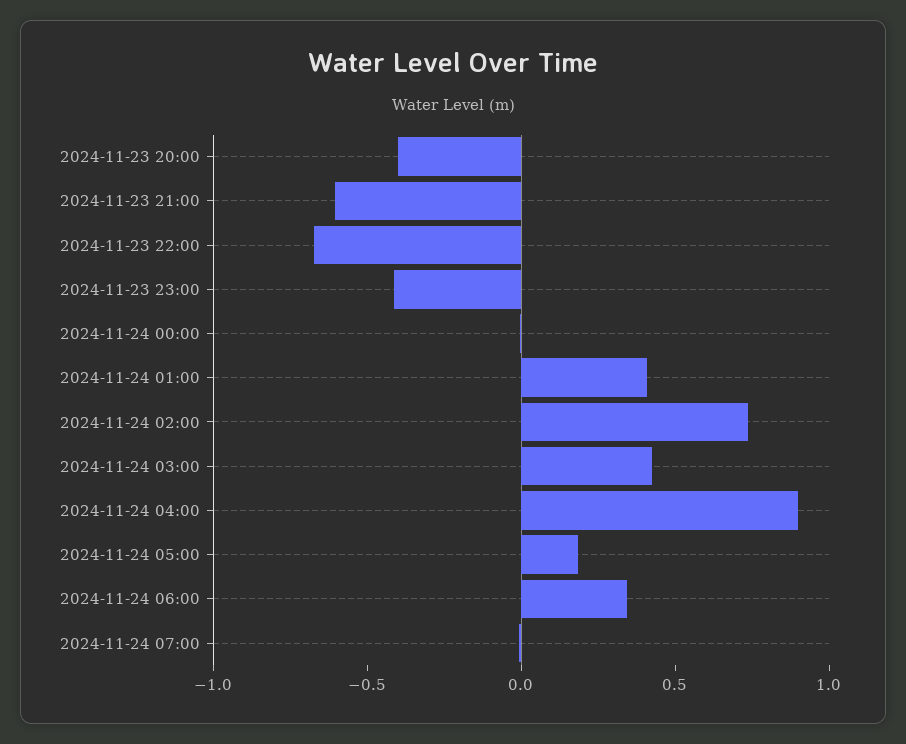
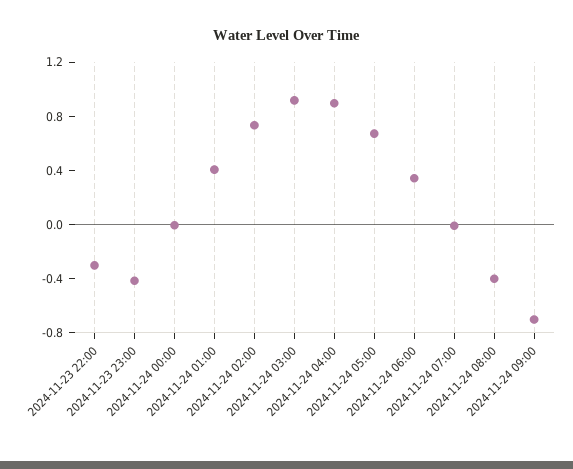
2024-11-23 20:00: -0.4 -> none
2024-11-23 21:00: -0.6 -> none
2024-11-23 22:00: -0.7 -> -0.3
2024-11-24 03:00: 0.4 -> 0.9
2024-11-24 05:00: 0.2 -> 0.7
2024-11-24 08:00: none -> -0.4
2024-11-24 09:00: none -> -0.7

